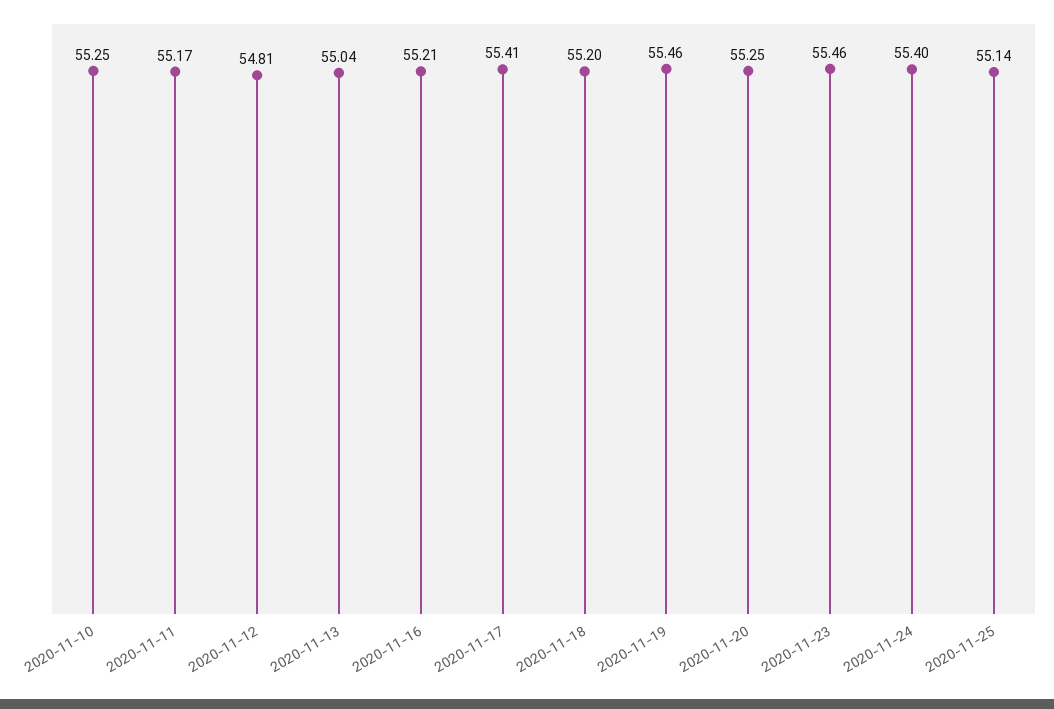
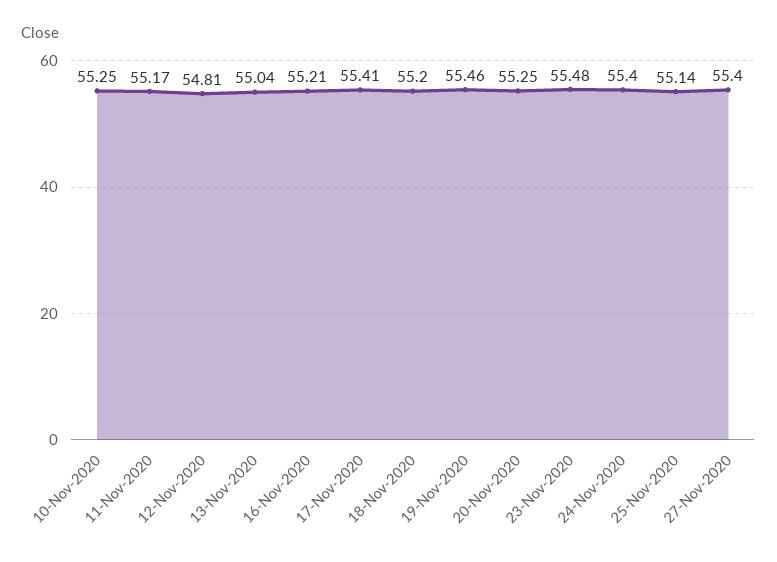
2020-11-23: 55.46 -> 55.48
27-Nov-2020: none -> 55.4

